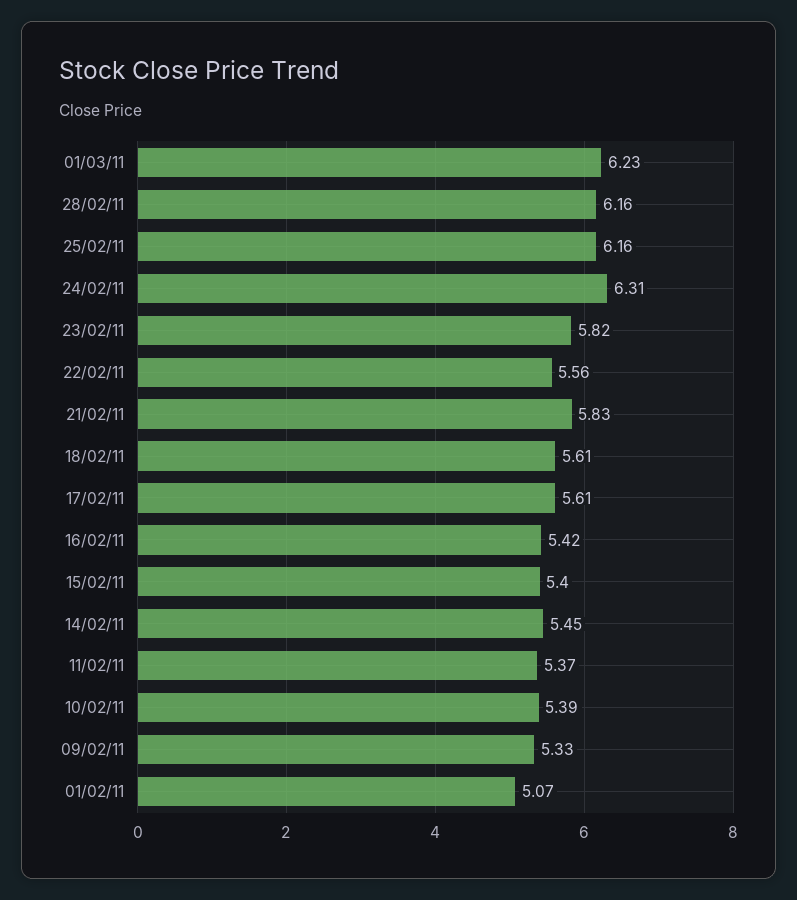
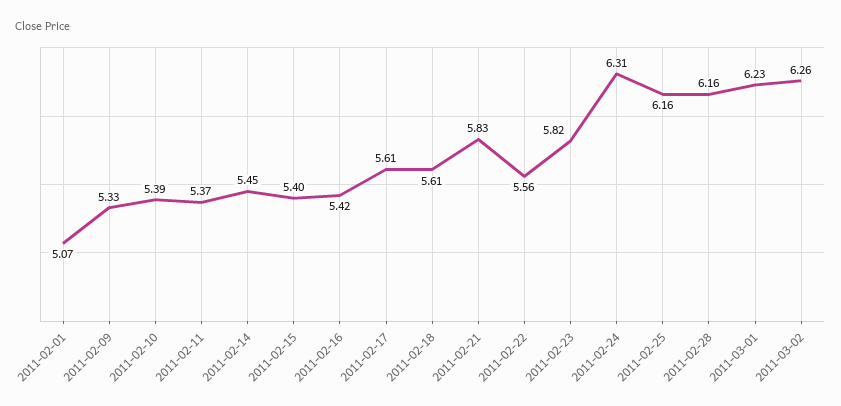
2011-03-02: none -> 6.26

